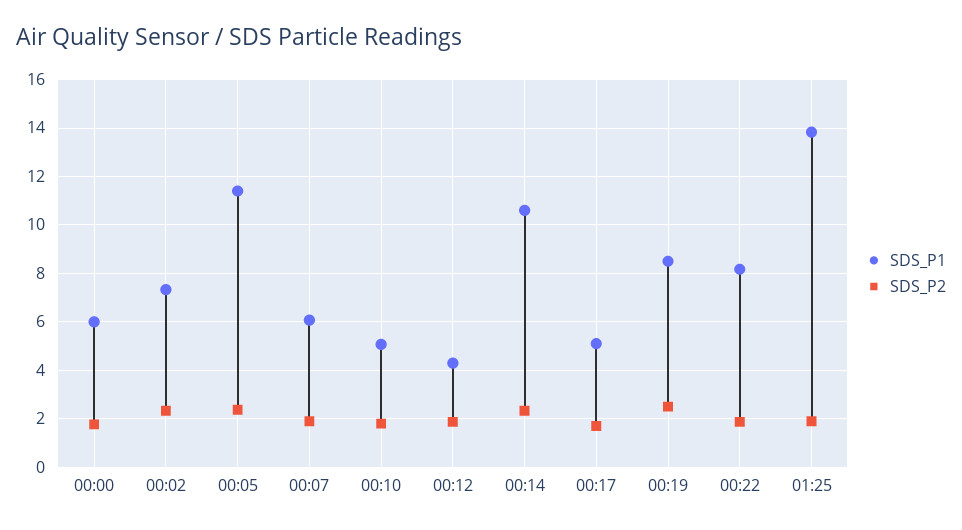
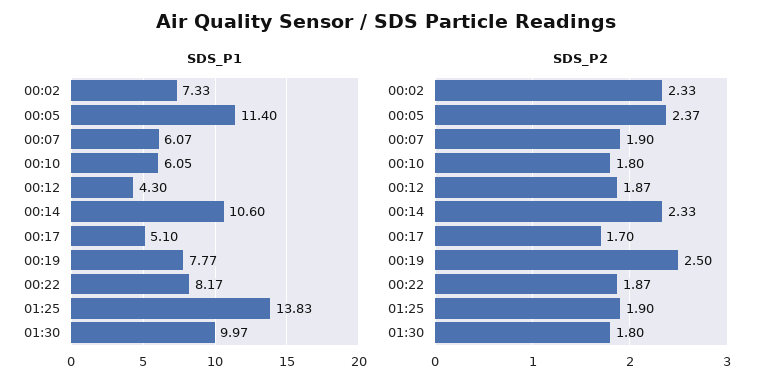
SDS_P1, 00:00: 6 -> none
SDS_P2, 00:00: 1.75 -> none
SDS_P1, 00:10: 5 -> 6.05
SDS_P1, 00:19: 8.5 -> 7.77
SDS_P1, 01:30: none -> 9.97
SDS_P2, 01:30: none -> 1.8

